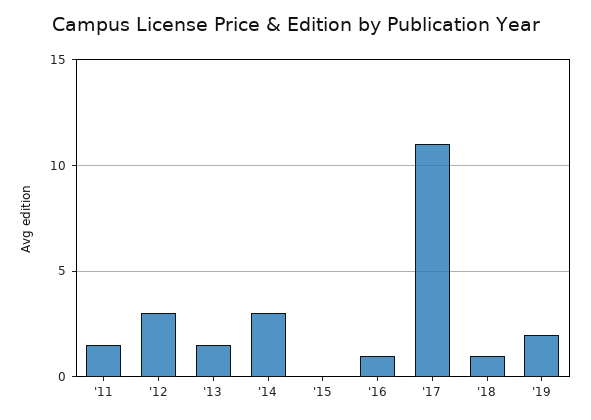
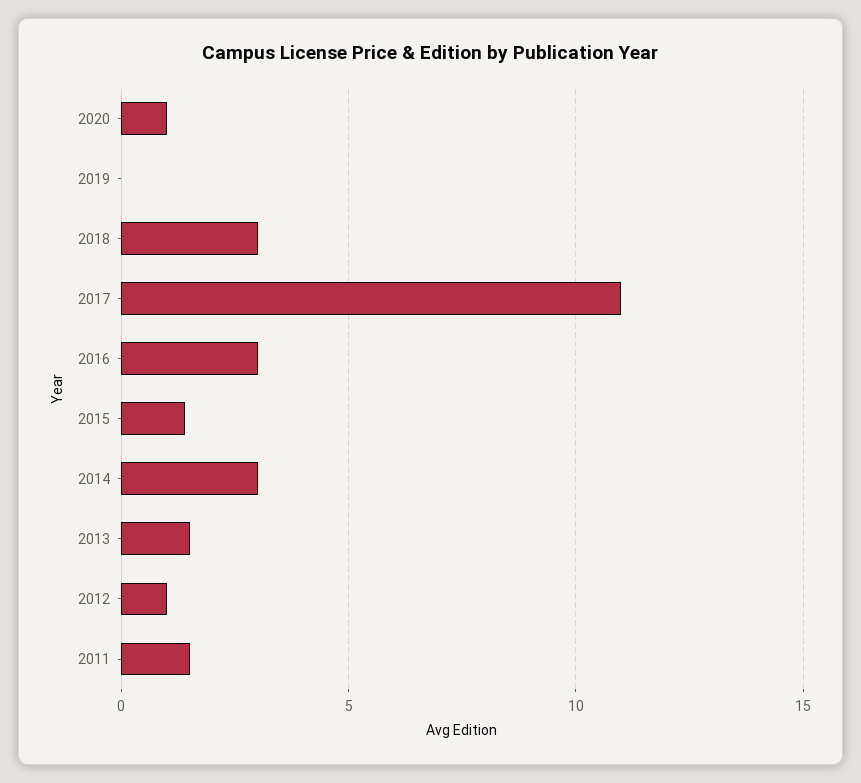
'12: 3 -> 1
'15: 0 -> 1.5
'16: 1 -> 3
'18: 1 -> 3
'19: 2 -> 0
2020: none -> 1

